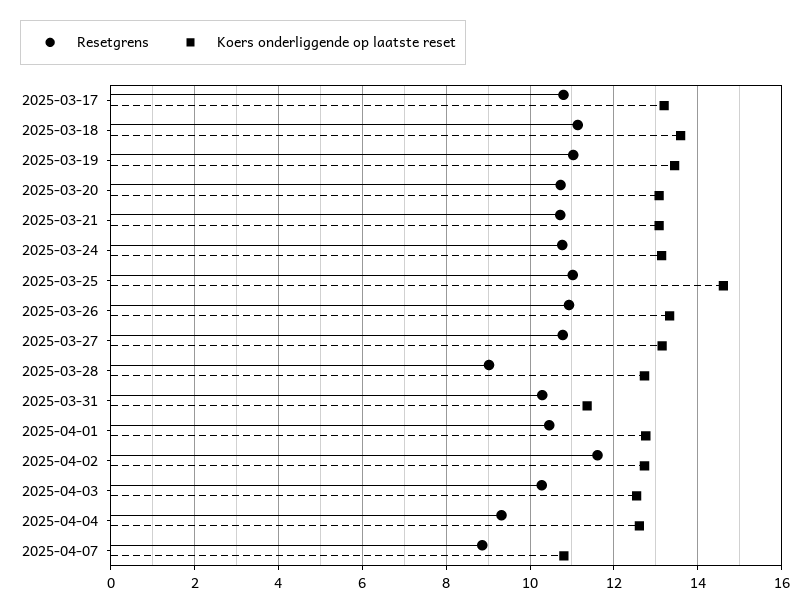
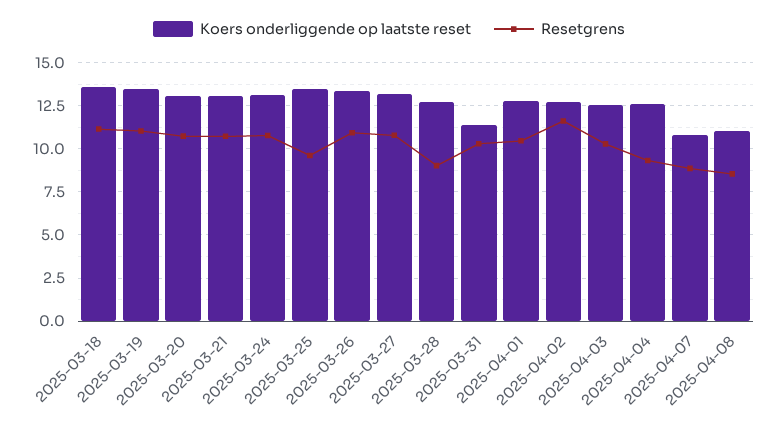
Resetgrens, 2025-03-17: 10.8 -> none
Koers onderliggende op laatste reset, 2025-03-17: 13.2 -> none
Resetgrens, 2025-03-25: 11 -> 9.5
Koers onderliggende op laatste reset, 2025-03-25: 14.6 -> 13.5
Koers onderliggende op laatste reset, 2025-04-08: none -> 11
Resetgrens, 2025-04-08: none -> 8.5

